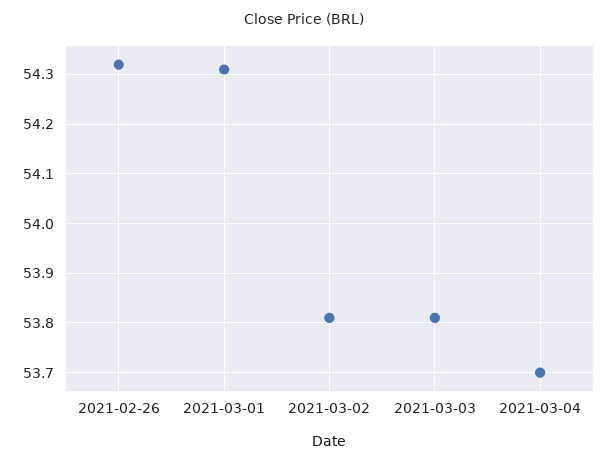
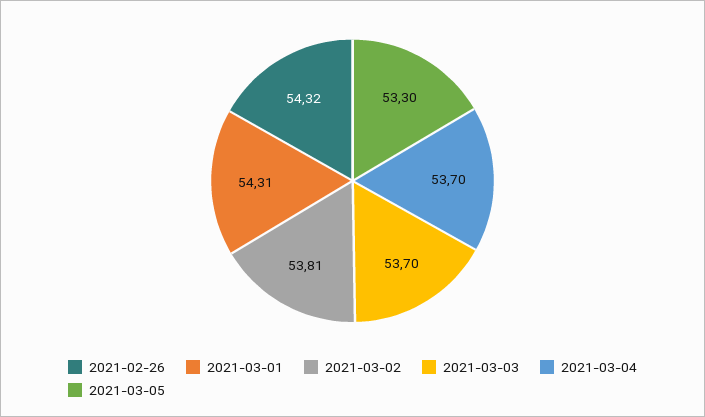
2021-03-03: 53.8 -> 53.7
2021-03-05: none -> 53.3

